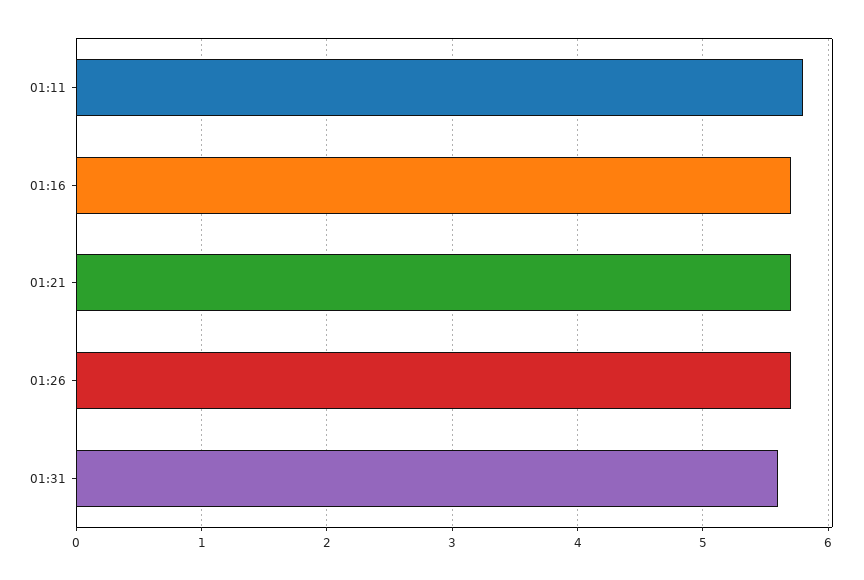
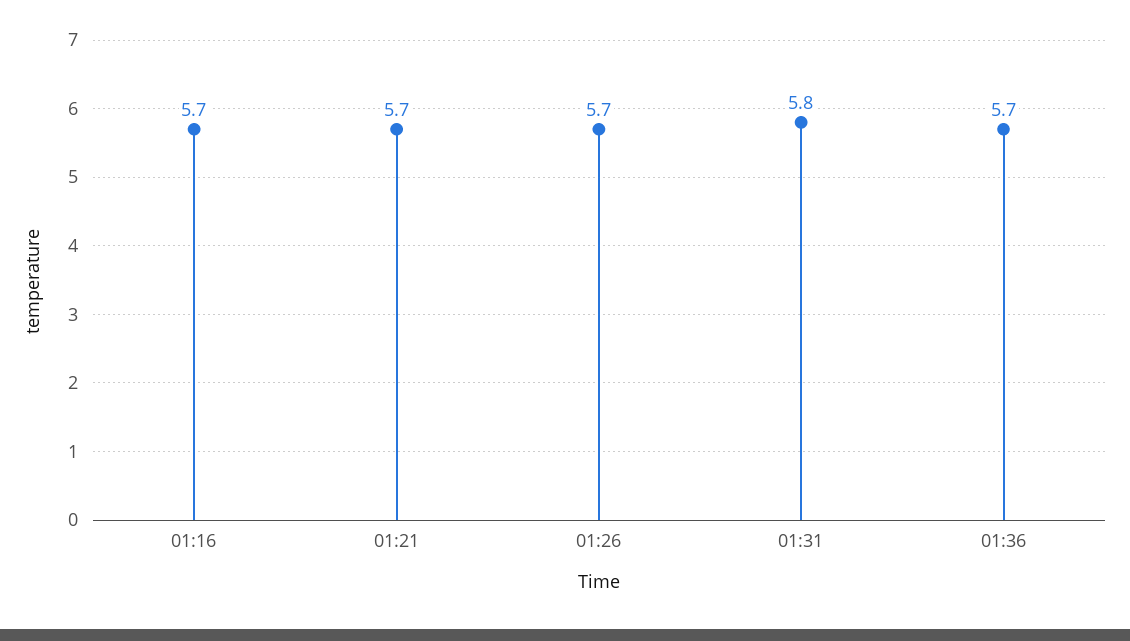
01:11: 5.8 -> none
01:31: 5.6 -> 5.8
01:36: none -> 5.7

